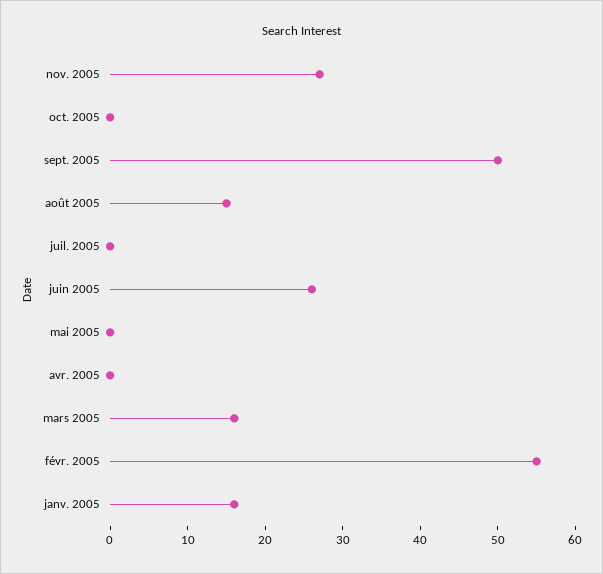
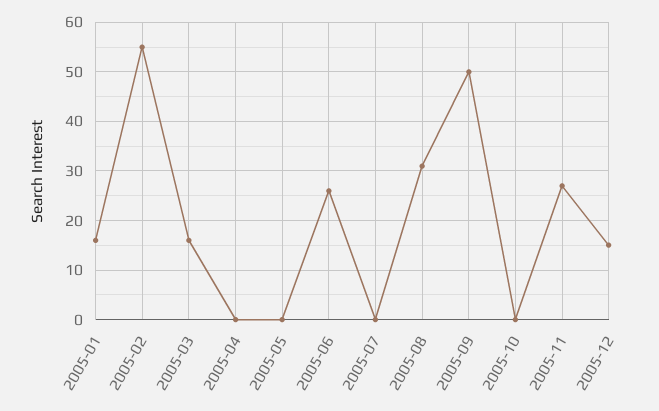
août 2005: 15 -> 30
2005-12: none -> 15

